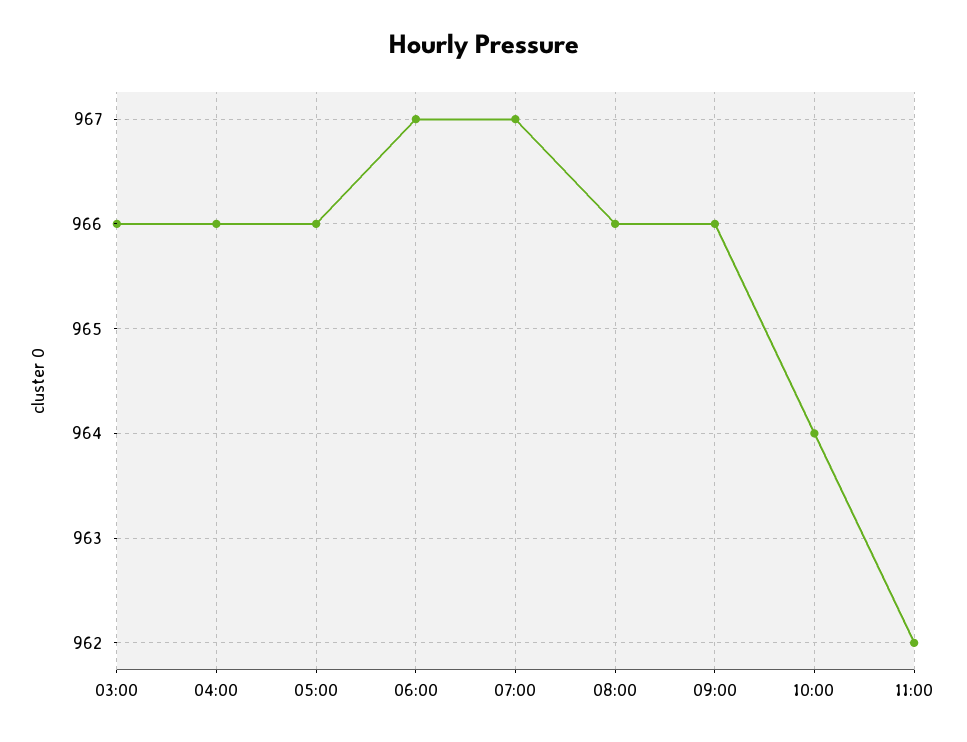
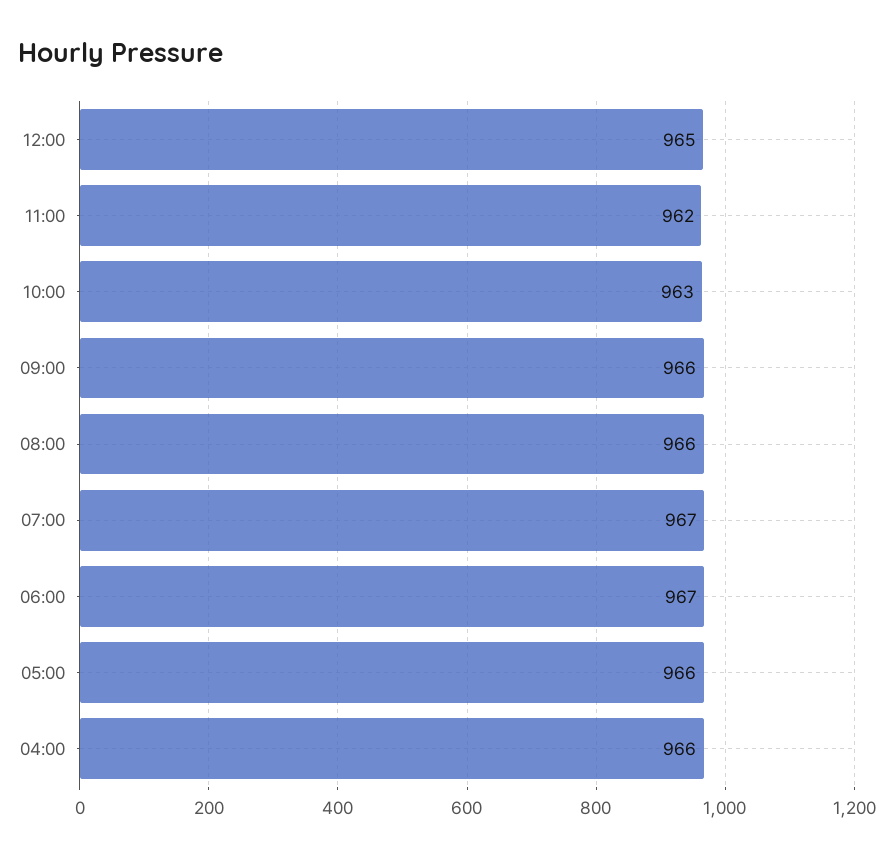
03:00: 966 -> none
10:00: 964 -> 963
12:00: none -> 965

